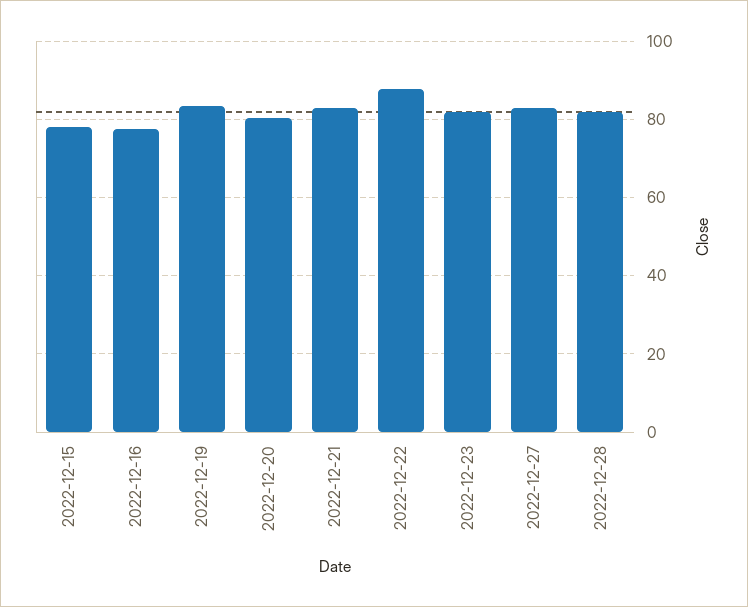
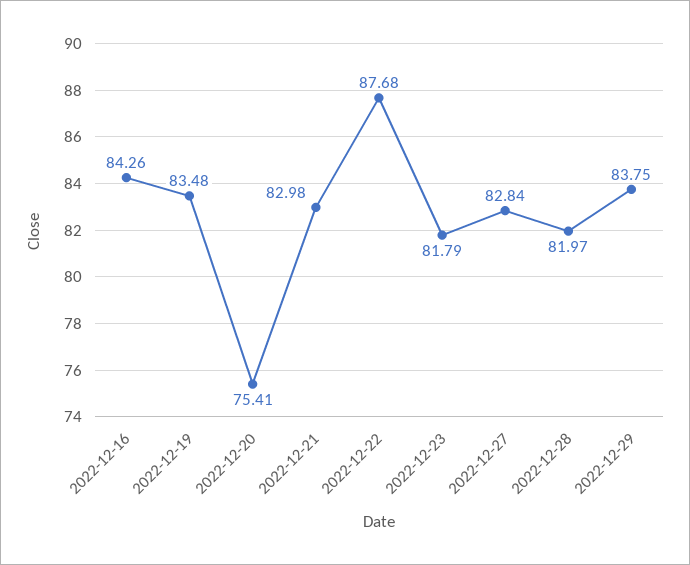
2022-12-15: 78 -> none
2022-12-16: 78 -> 84.26
2022-12-20: 80 -> 75.41
2022-12-29: none -> 83.75

